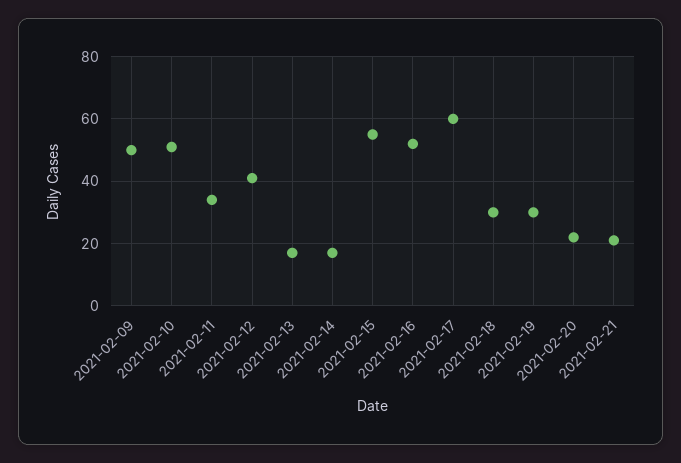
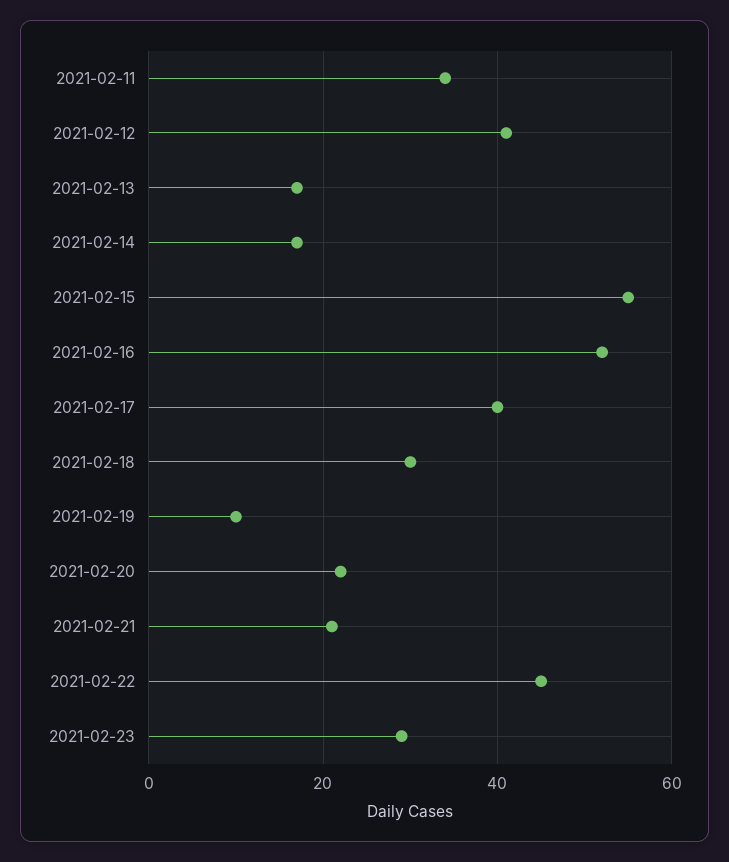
2021-02-09: 50 -> none
2021-02-10: 50 -> none
2021-02-17: 60 -> 40
2021-02-19: 30 -> 10
2021-02-22: none -> 45
2021-02-23: none -> 30

